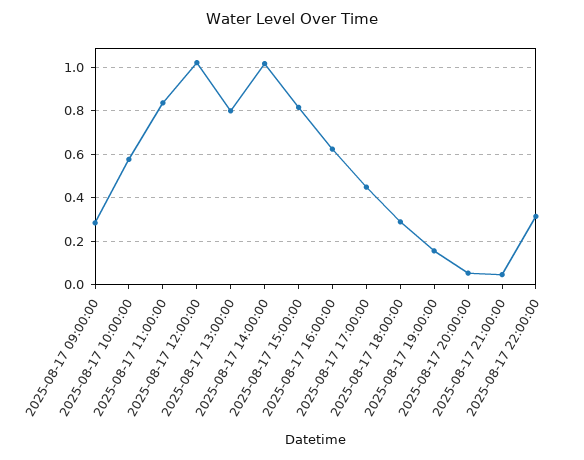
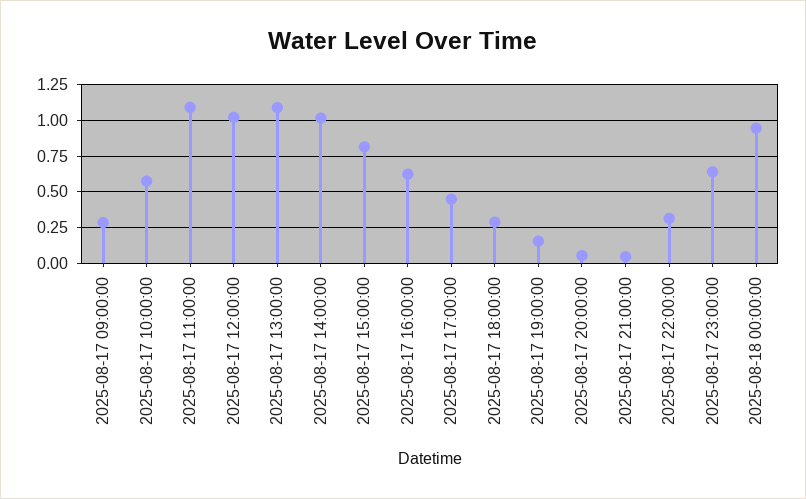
2025-08-17 11:00:00: 0.85 -> 1.1
2025-08-17 13:00:00: 0.8 -> 1.1
2025-08-17 23:00:00: none -> 0.65
2025-08-18 00:00:00: none -> 0.95

